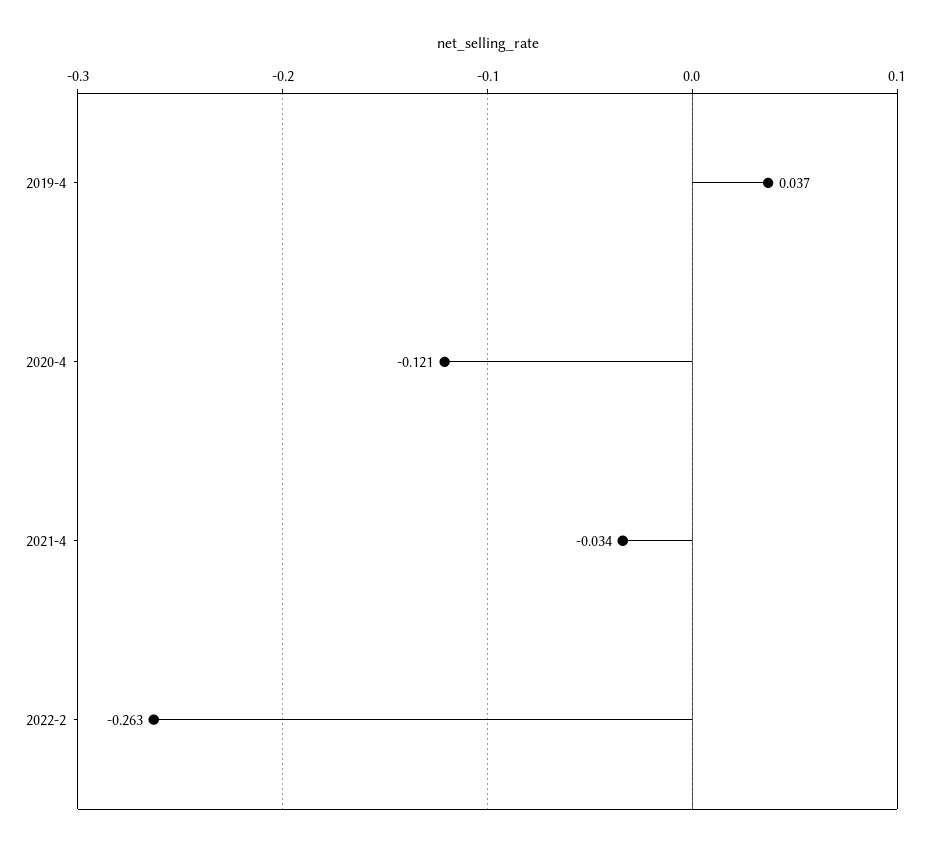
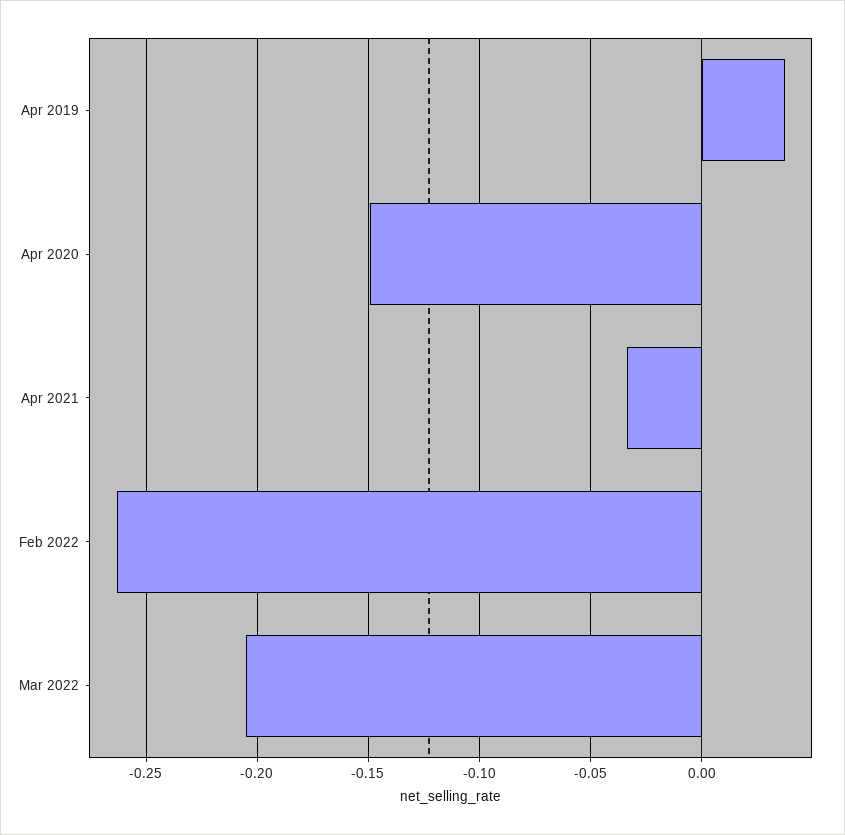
2020-4: -0.121 -> -0.15
Mar 2022: none -> -0.205

